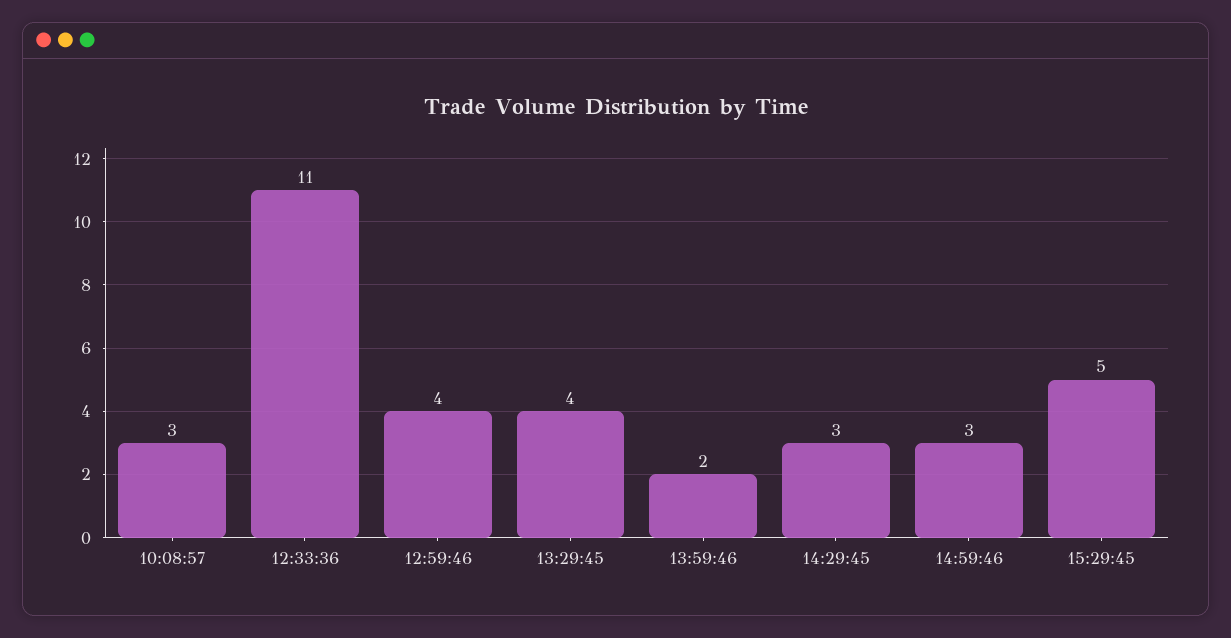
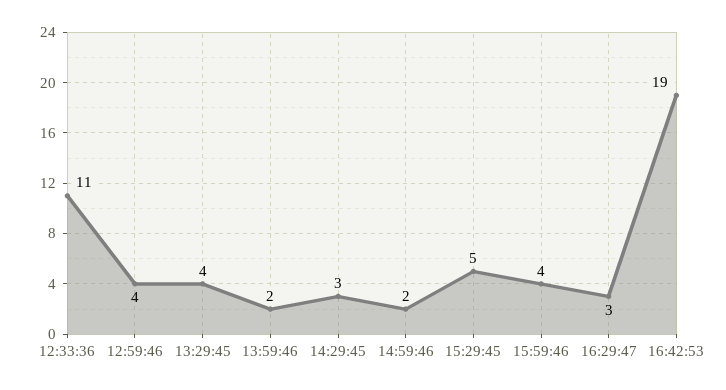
10:08:57: 3 -> none
14:59:46: 3 -> 2
15:59:46: none -> 4
16:29:47: none -> 3
16:42:53: none -> 19

